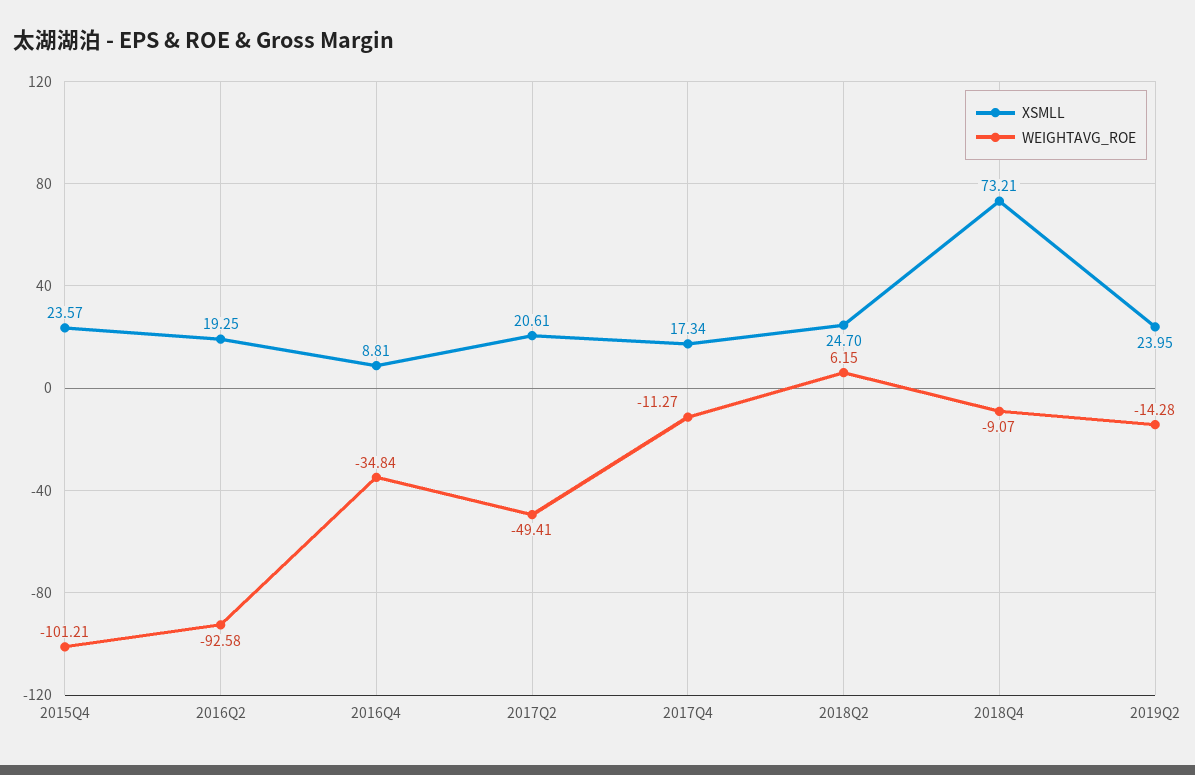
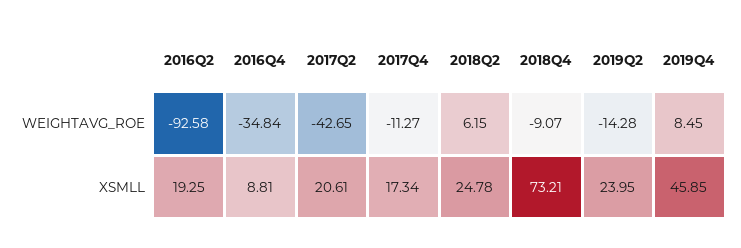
XSMLL, 2015Q4: 23.57 -> none
WEIGHTAVG_ROE, 2015Q4: -101.21 -> none
WEIGHTAVG_ROE, 2017Q2: -49.41 -> -42.65
XSMLL, 2018Q2: 24.7 -> 24.78
WEIGHTAVG_ROE, 2019Q4: none -> 8.45
XSMLL, 2019Q4: none -> 45.85

